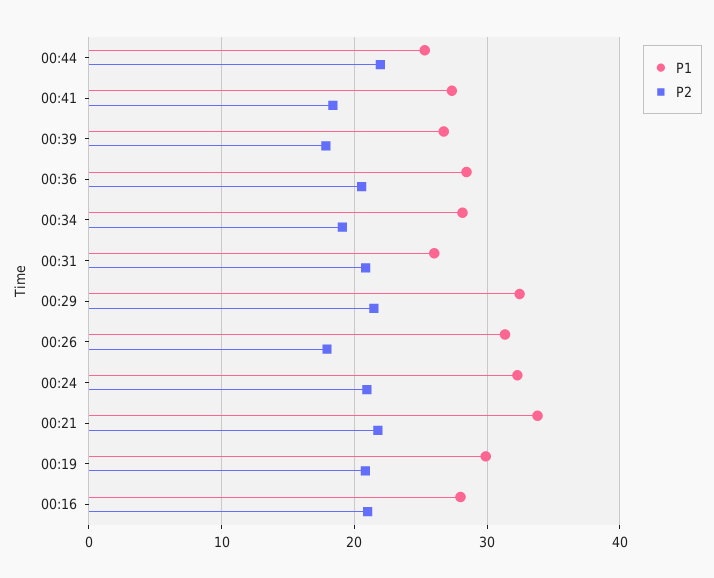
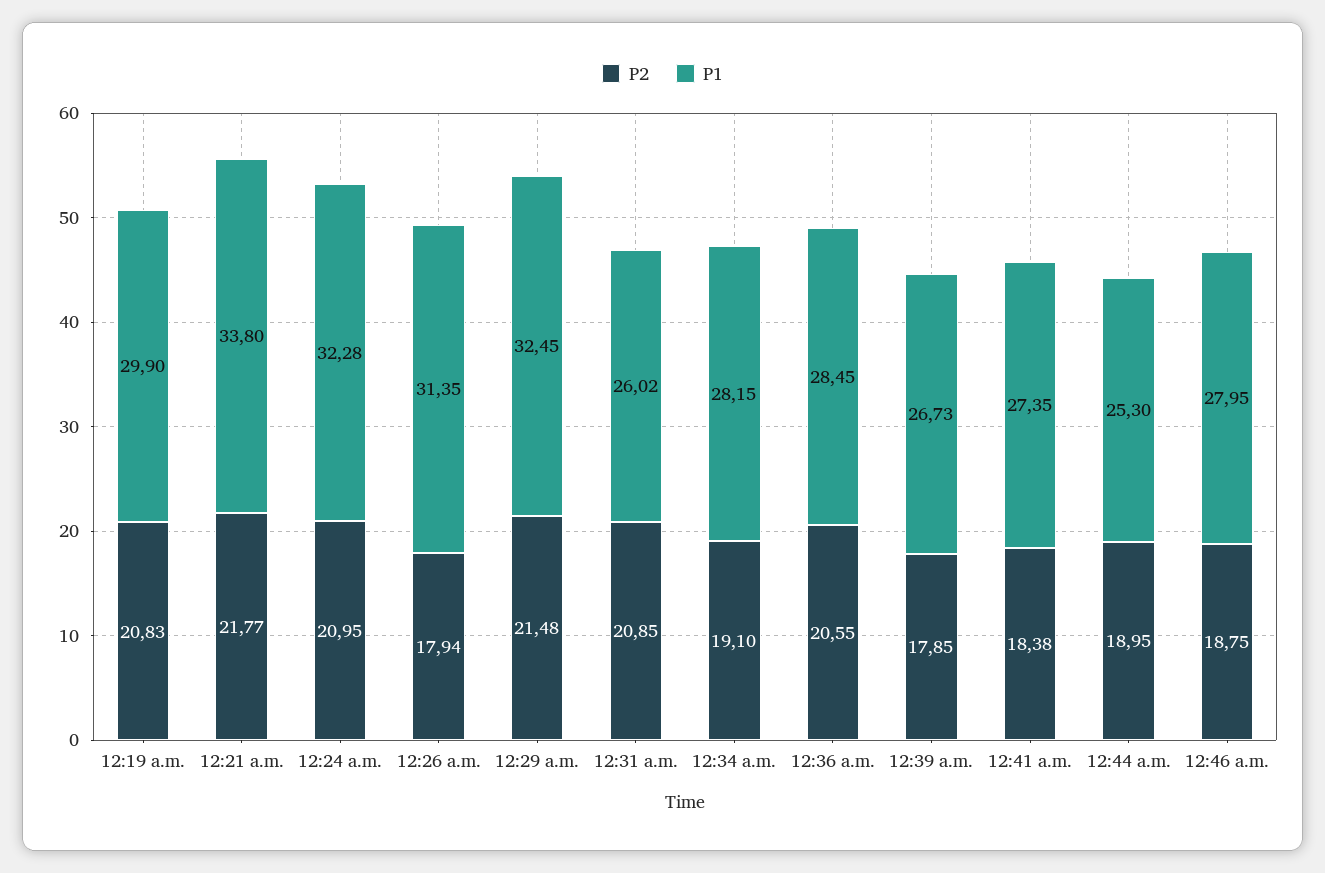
P2, 00:44: 22 -> 18.95
P1, 00:16: 28 -> none
P2, 00:16: 21 -> none
P2, 12:46 a.m.: none -> 18.75
P1, 12:46 a.m.: none -> 27.95

